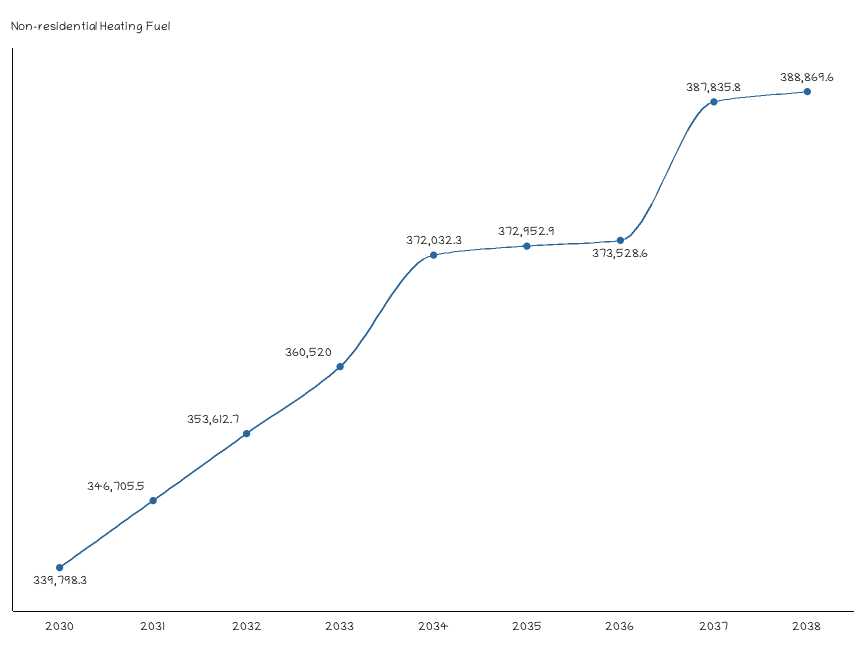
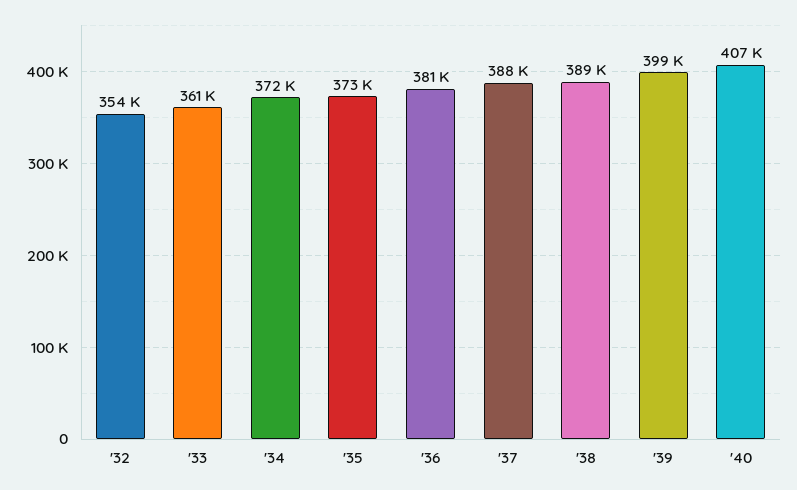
2030: 339798.3 -> none
2031: 346705.5 -> none
2036: 373528.6 -> 381000
'39: none -> 399000
'40: none -> 407000

